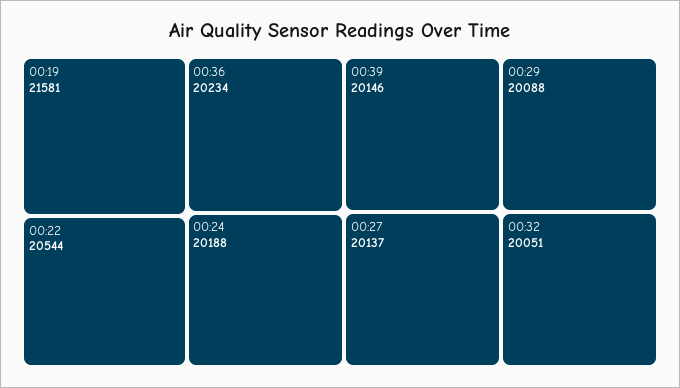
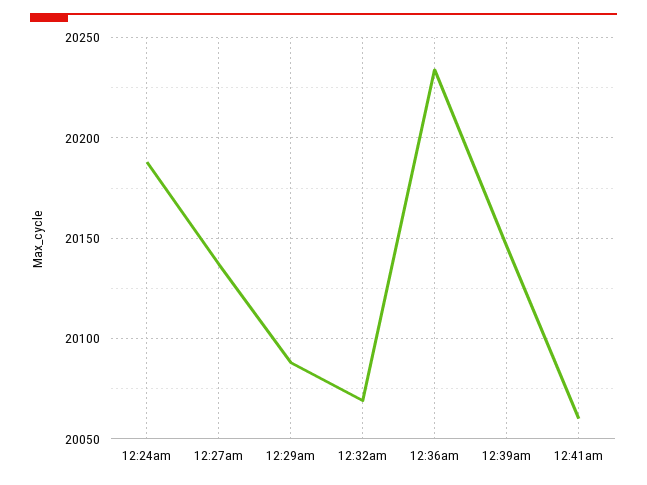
00:19: 21581 -> none
00:22: 20544 -> none
00:32: 20051 -> 20070
12:41am: none -> 20060

